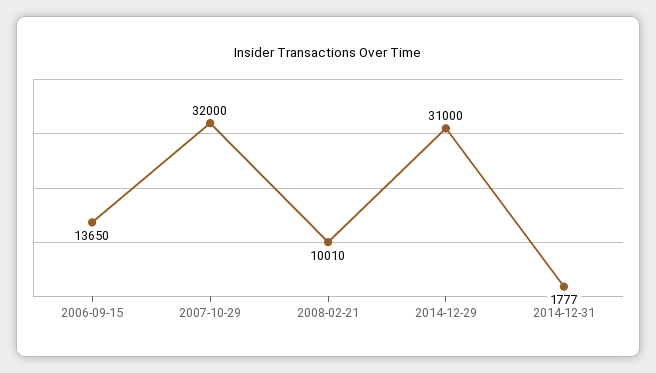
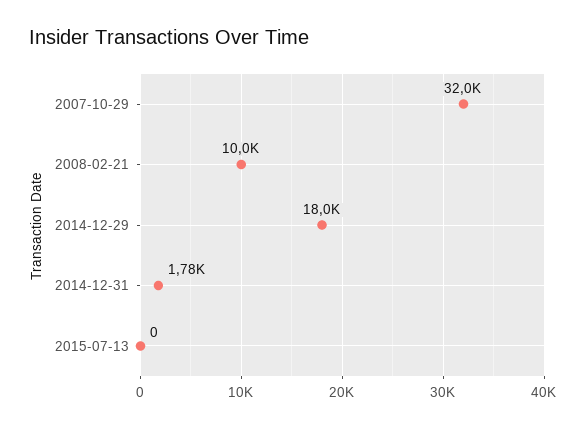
2006-09-15: 13650 -> none
2014-12-29: 31000 -> 18000
2015-07-13: none -> 0

